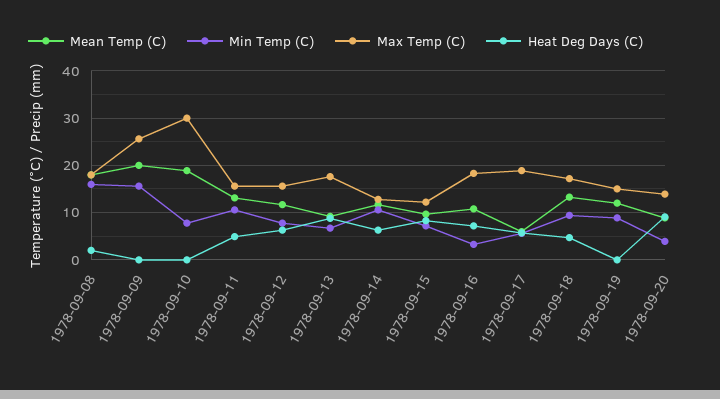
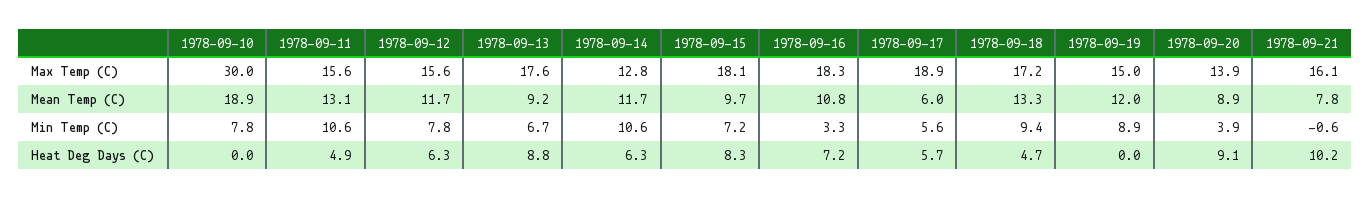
Mean Temp (C), 1978-09-08: 18 -> none
Min Temp (C), 1978-09-08: 16 -> none
Max Temp (C), 1978-09-08: 18 -> none
Heat Deg Days (C), 1978-09-08: 2 -> none
Mean Temp (C), 1978-09-09: 20 -> none
Min Temp (C), 1978-09-09: 16 -> none
Max Temp (C), 1978-09-09: 26 -> none
Heat Deg Days (C), 1978-09-09: 0 -> none
Max Temp (C), 1978-09-15: 12 -> 18.1
Max Temp (C), 1978-09-21: none -> 16.1
Mean Temp (C), 1978-09-21: none -> 7.8
Min Temp (C), 1978-09-21: none -> -0.6
Heat Deg Days (C), 1978-09-21: none -> 10.2

